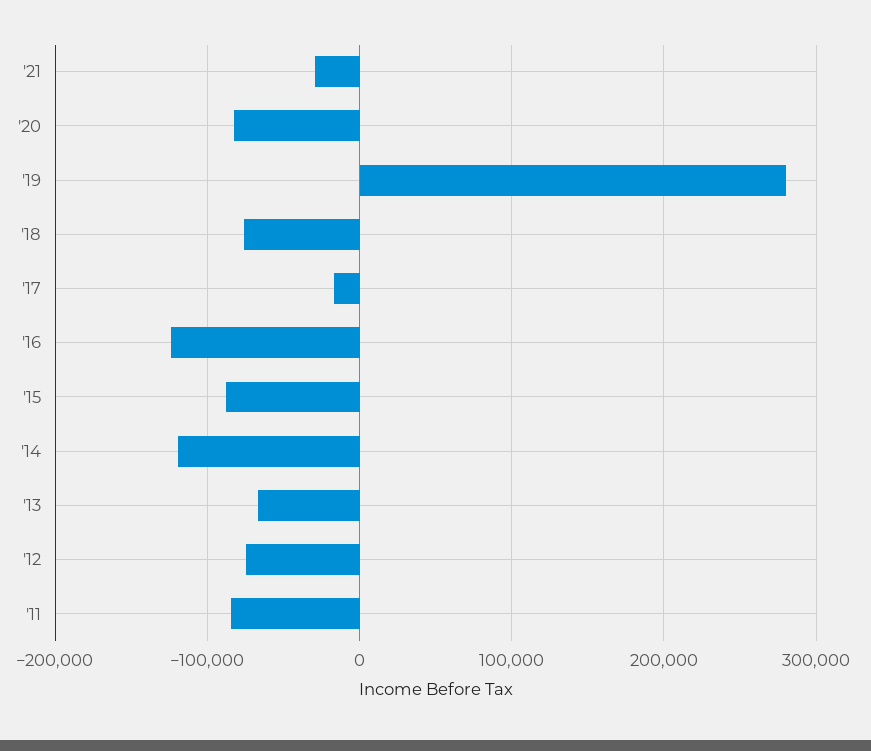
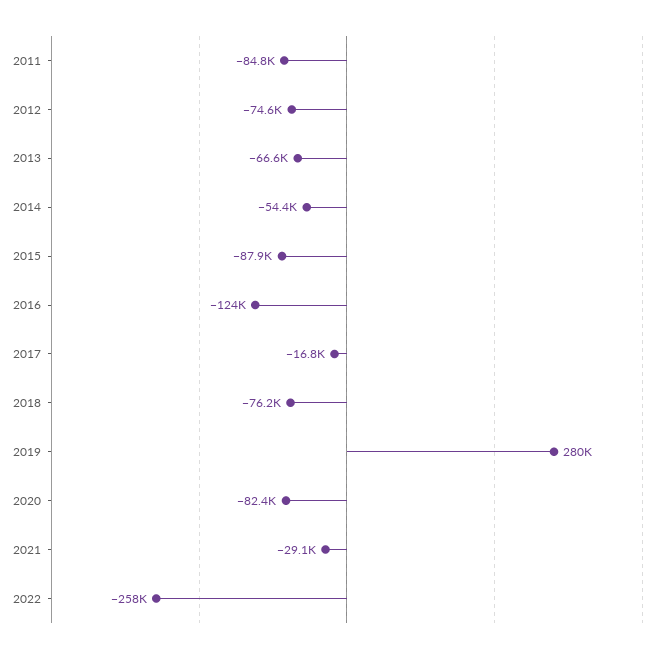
'14: -120000 -> -54400
2022: none -> -258000

